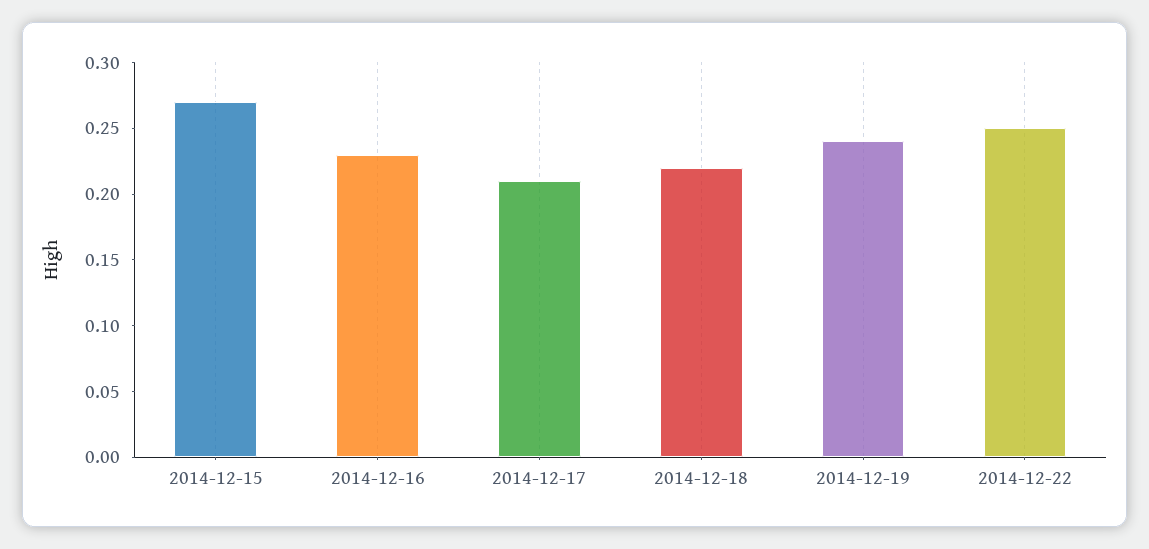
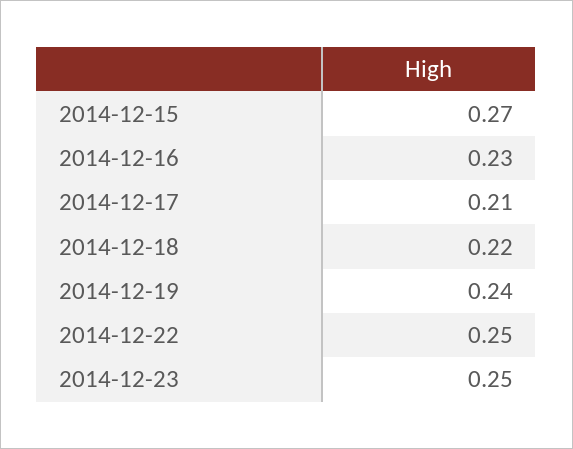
2014-12-23: none -> 0.25

